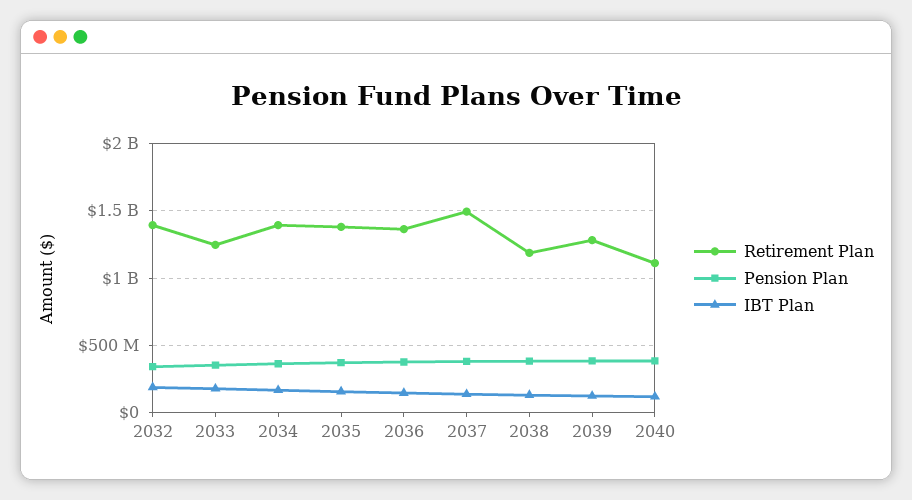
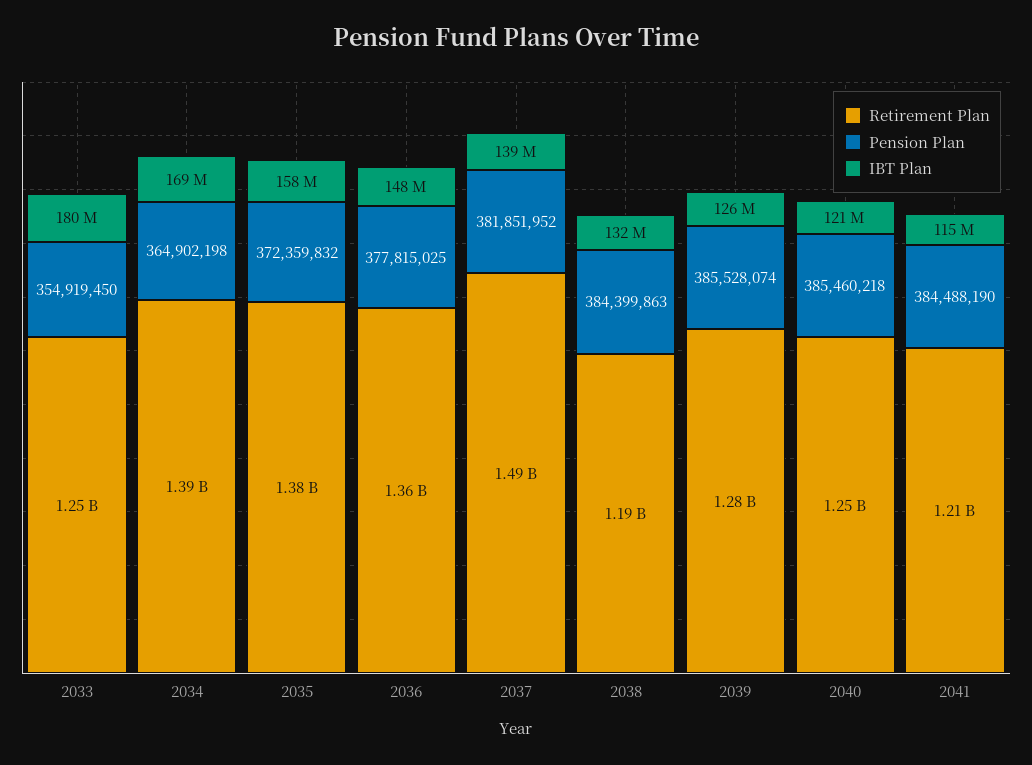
Retirement Plan, 2032: 1400000000 -> none
Pension Plan, 2032: 350000000 -> none
IBT Plan, 2032: 200000000 -> none
Retirement Plan, 2040: 1100000000 -> 1250000000
Retirement Plan, 2041: none -> 1210000000
Pension Plan, 2041: none -> 384488190
IBT Plan, 2041: none -> 115000000

